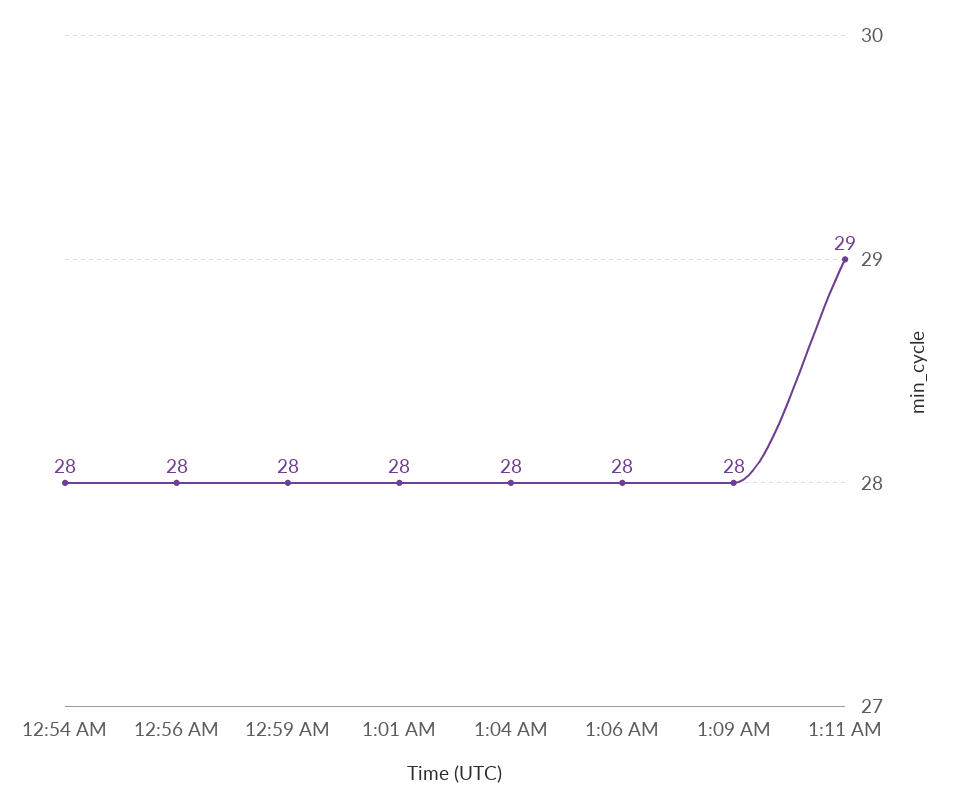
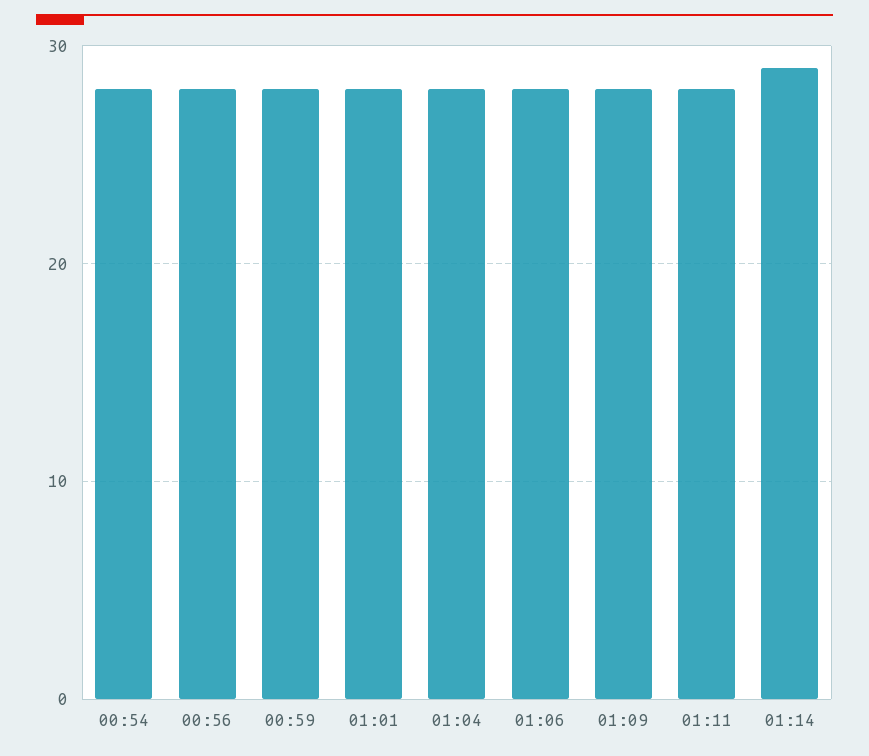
1:11 AM: 29 -> 28
01:14: none -> 29

